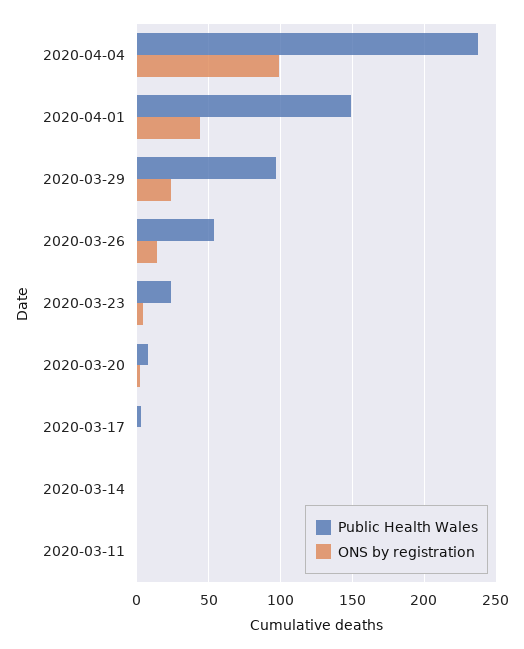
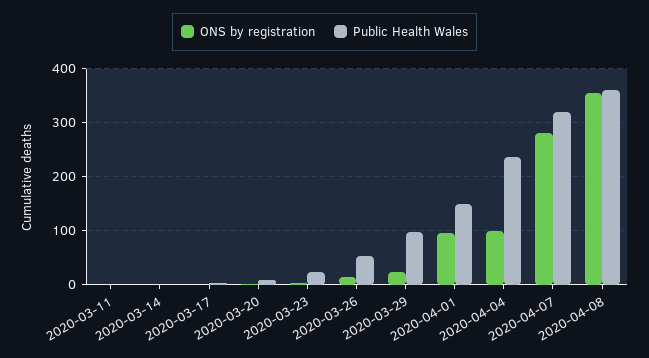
ONS by registration, 2020-04-01: 45 -> 100
ONS by registration, 2020-04-07: none -> 280
Public Health Wales, 2020-04-07: none -> 320
ONS by registration, 2020-04-08: none -> 360
Public Health Wales, 2020-04-08: none -> 360

